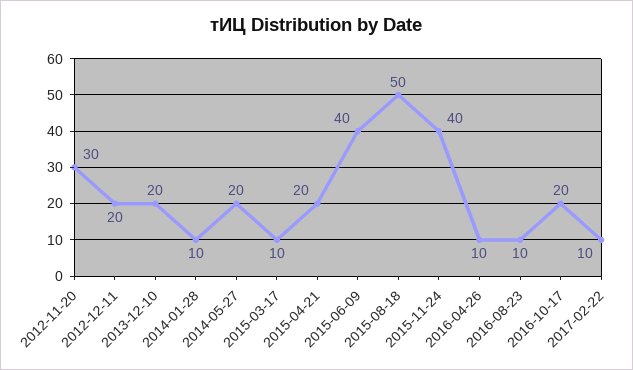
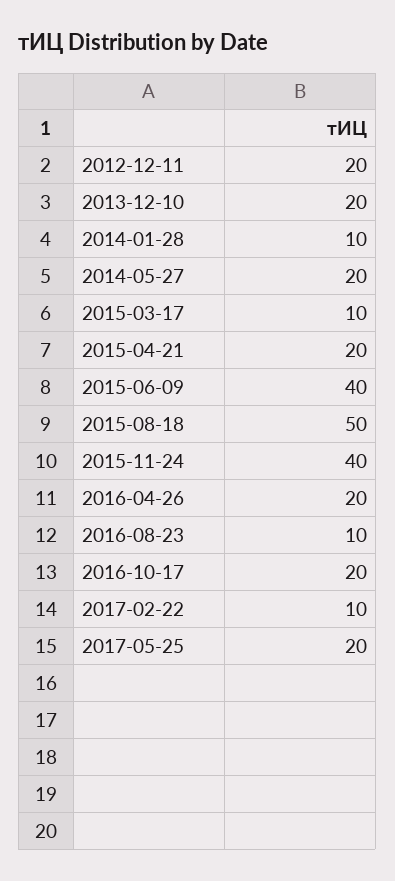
2012-11-20: 30 -> none
2016-04-26: 10 -> 20
2017-05-25: none -> 20

